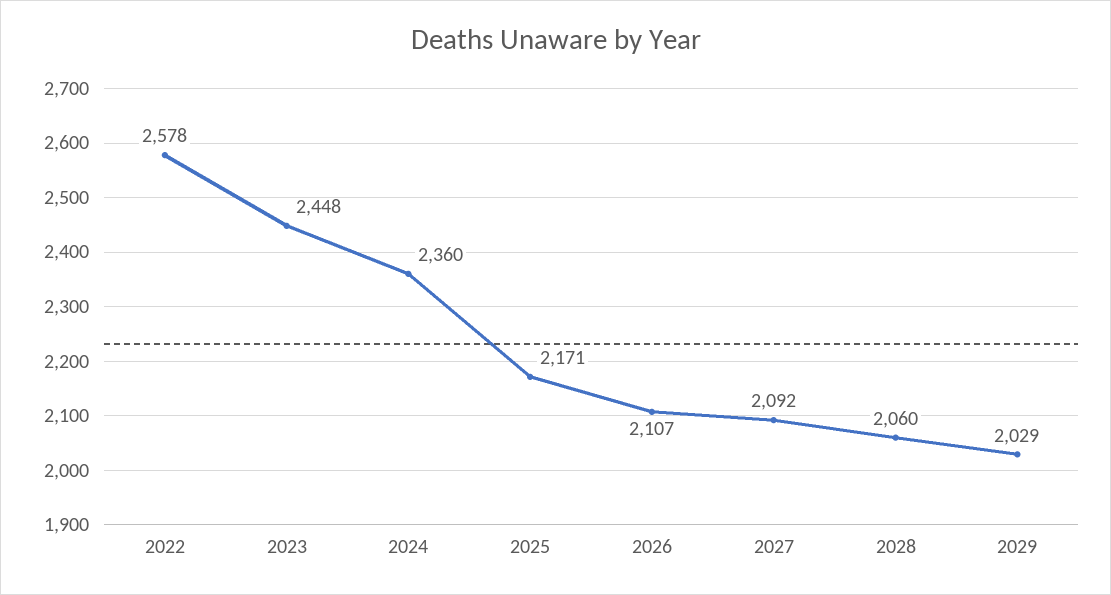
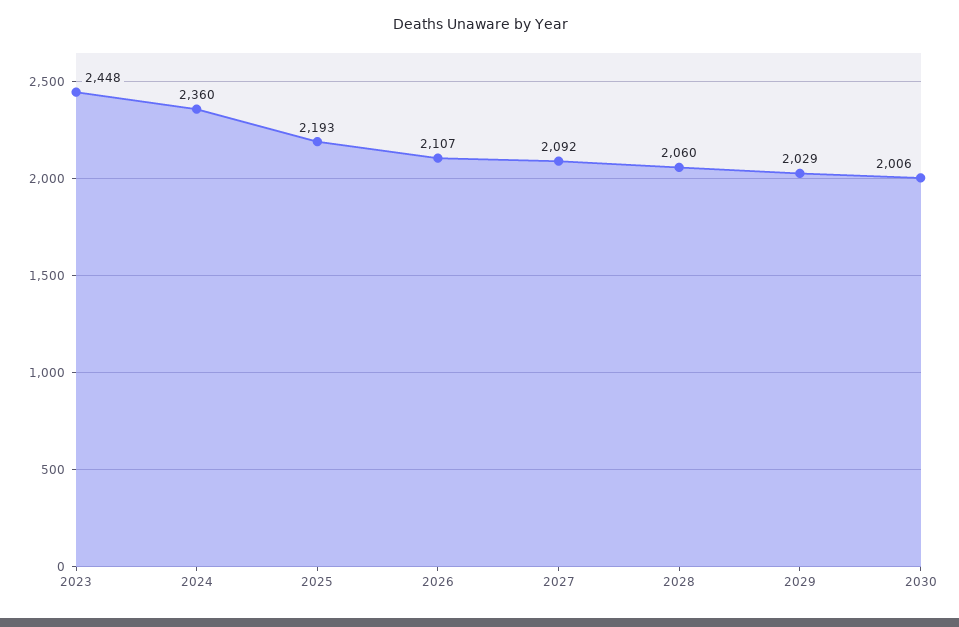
2022: 2578 -> none
2025: 2171 -> 2193
2030: none -> 2006

